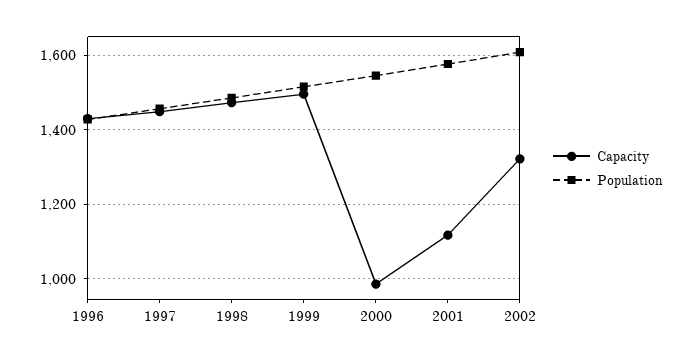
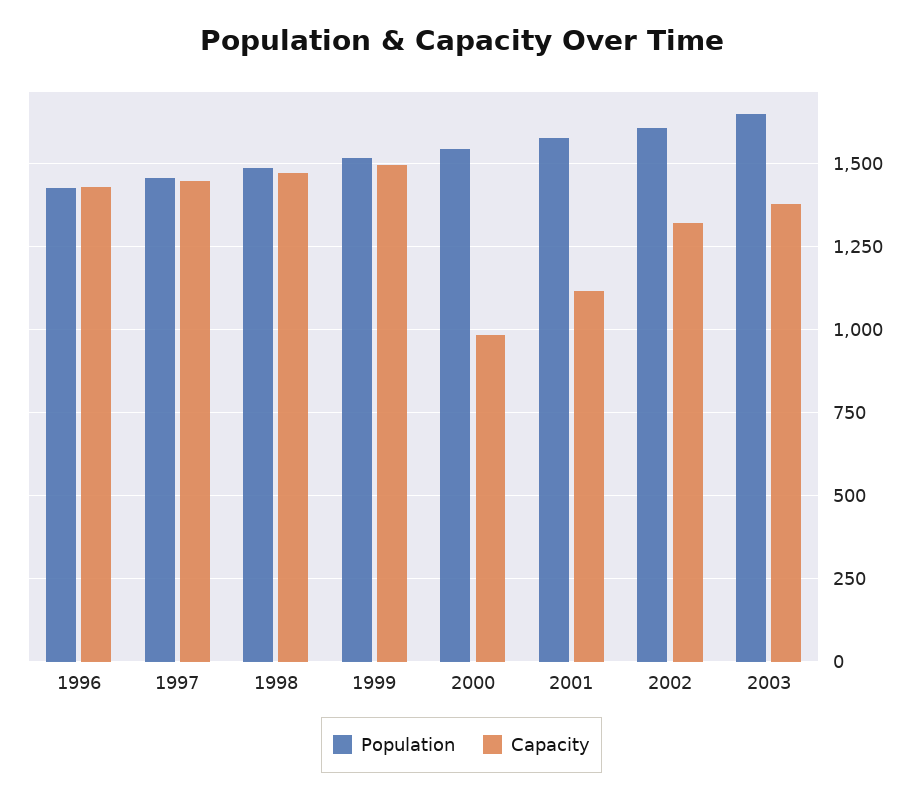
Population, 2003: none -> 1650
Capacity, 2003: none -> 1375

